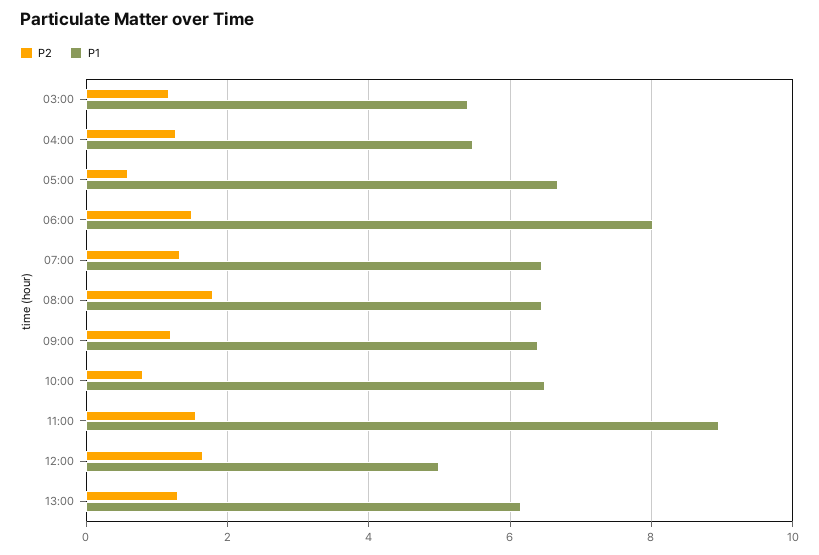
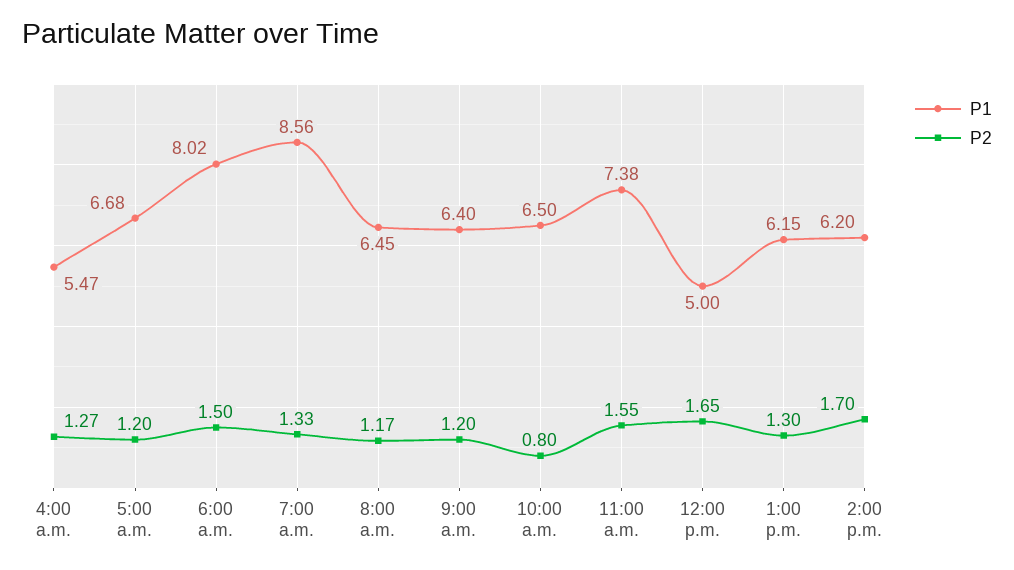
P2, 03:00: 1.2 -> none
P1, 03:00: 5.4 -> none
P2, 05:00: 0.6 -> 1.2
P1, 07:00: 6.4 -> 8.56
P2, 08:00: 1.8 -> 1.17
P1, 11:00: 9 -> 7.38
P1, 2:00 p.m.: none -> 6.2
P2, 2:00 p.m.: none -> 1.7

